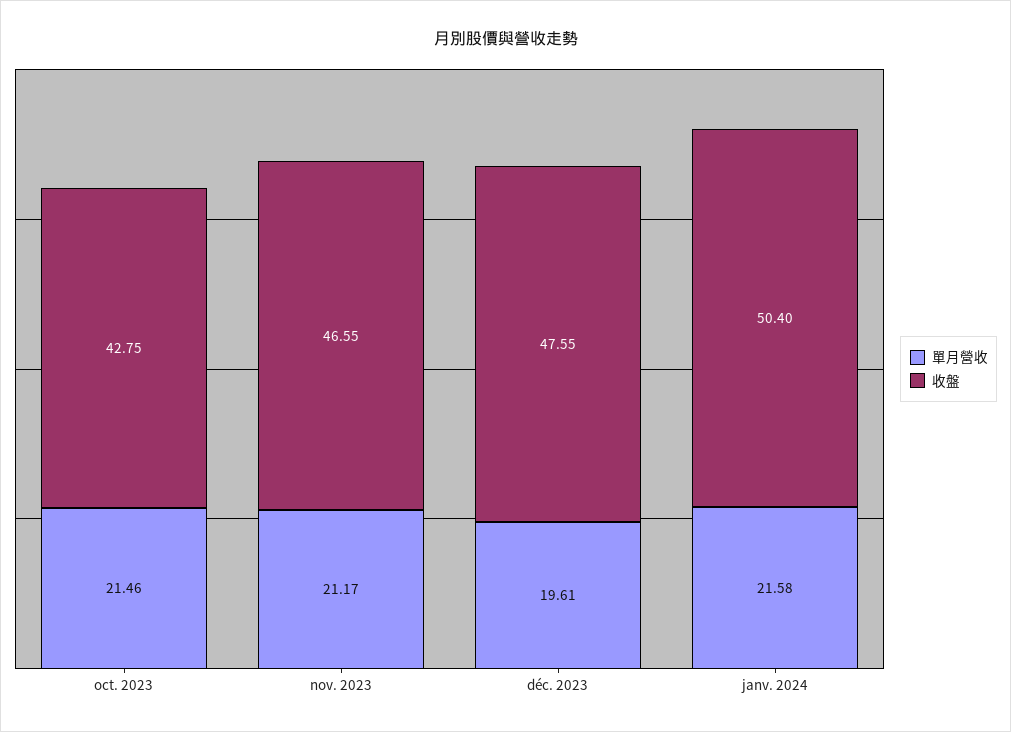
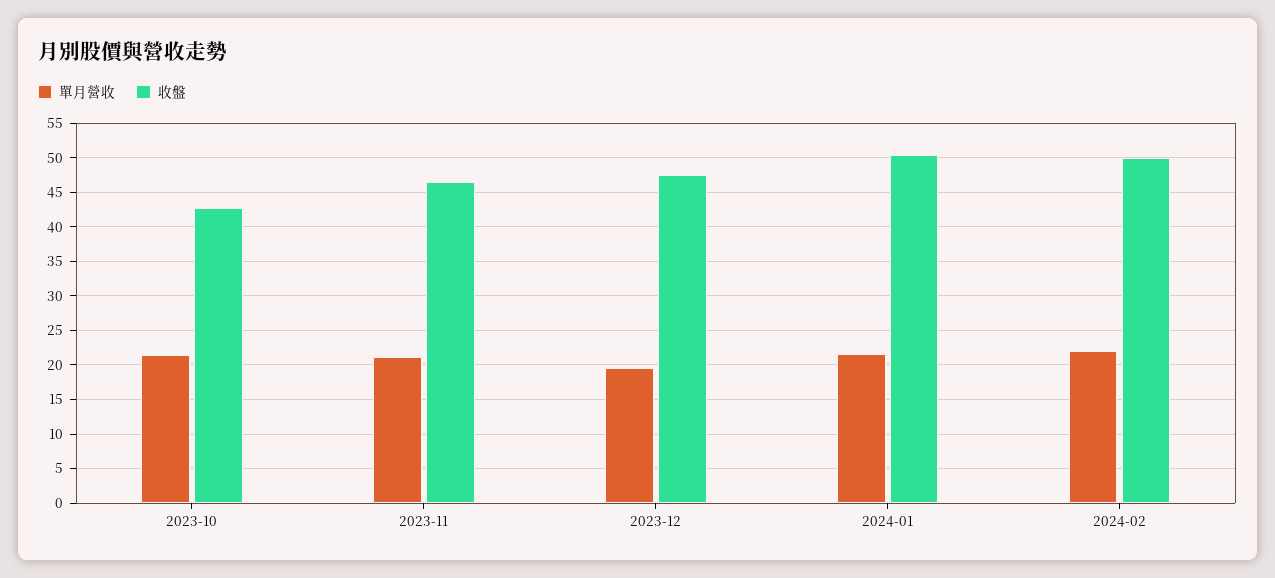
單月營收, 2024-02: none -> 22
收盤, 2024-02: none -> 50

